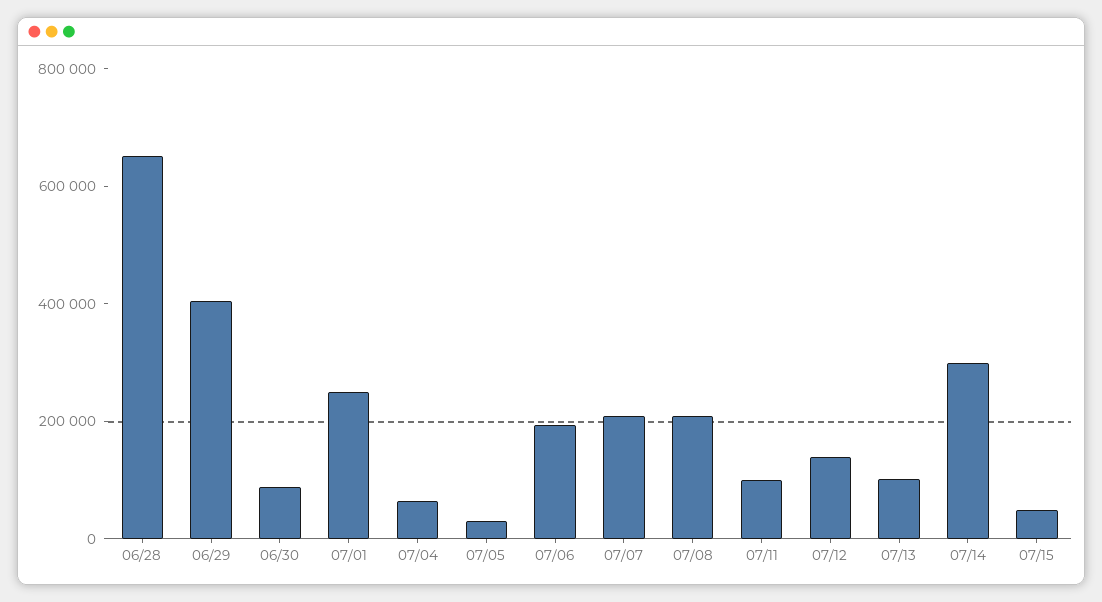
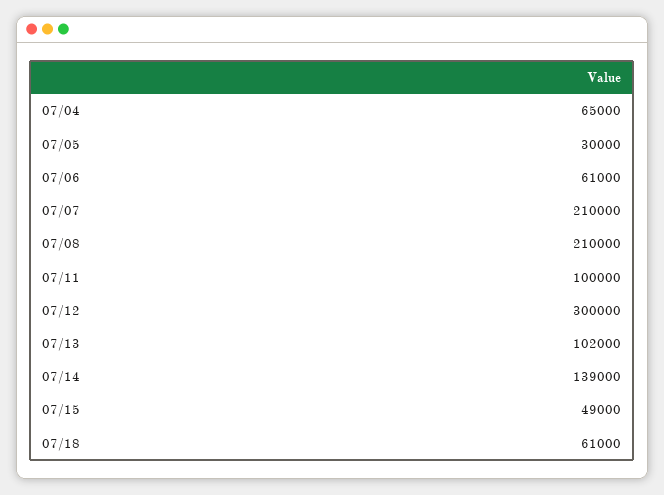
06/28: 650000 -> none
06/29: 400000 -> none
06/30: 100000 -> none
07/01: 250000 -> none
07/06: 200000 -> 61000
07/12: 150000 -> 300000
07/14: 300000 -> 139000
07/18: none -> 61000

